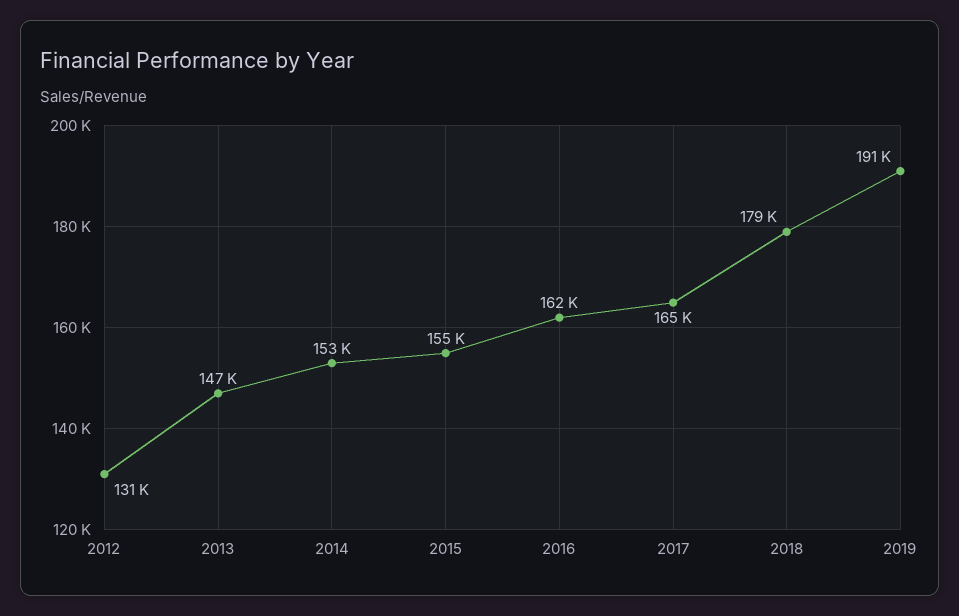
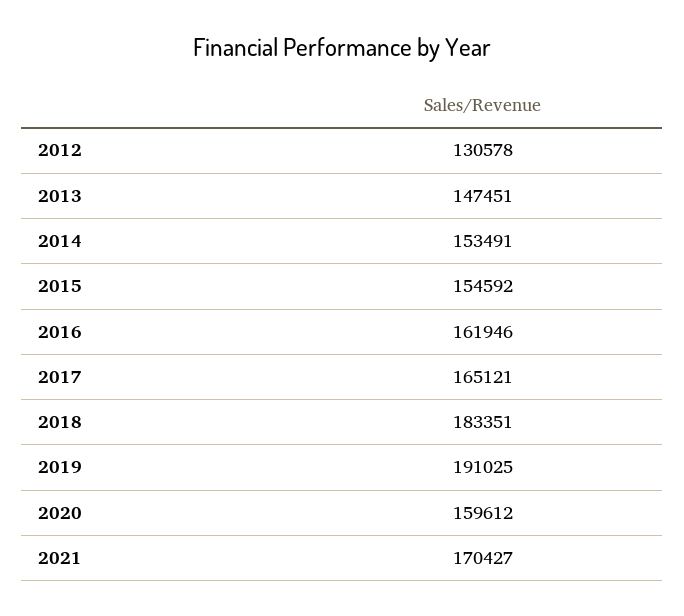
2018: 179000 -> 183351
2020: none -> 159612
2021: none -> 170427

